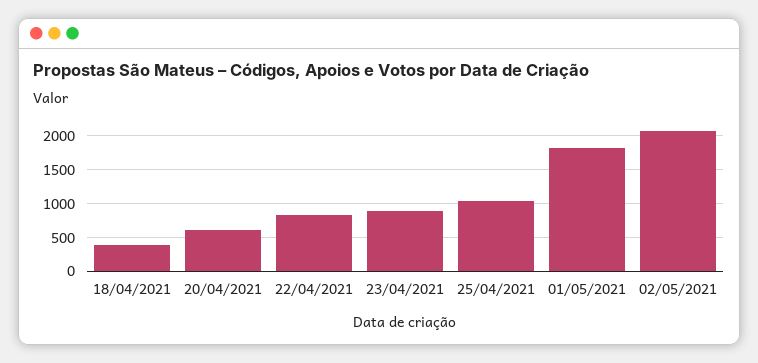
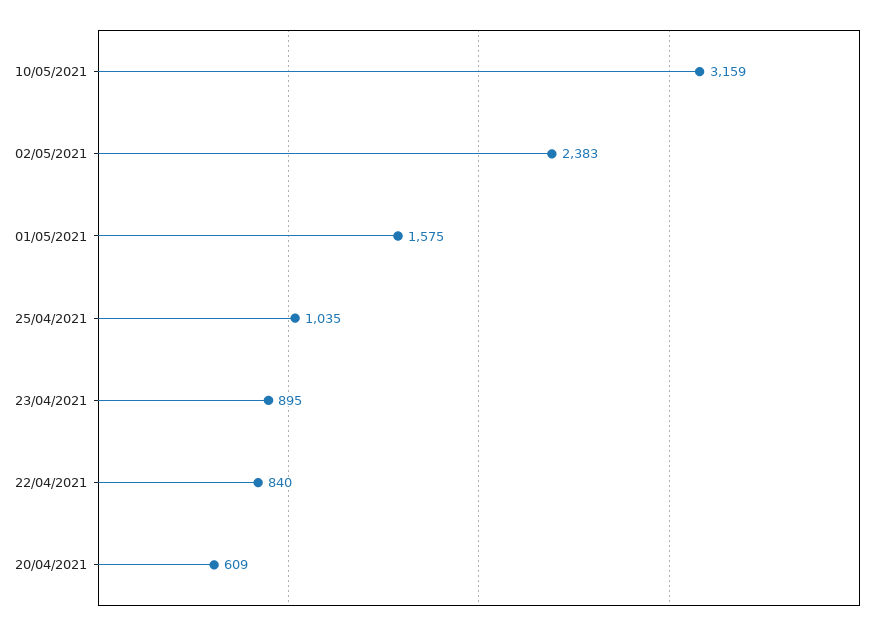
18/04/2021: 400 -> none
01/05/2021: 1800 -> 1575
02/05/2021: 2100 -> 2383
10/05/2021: none -> 3159

